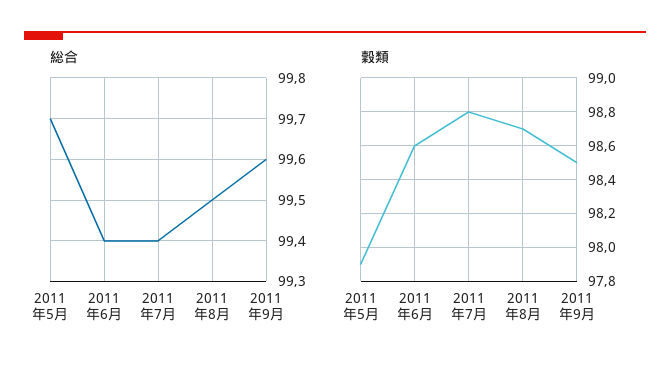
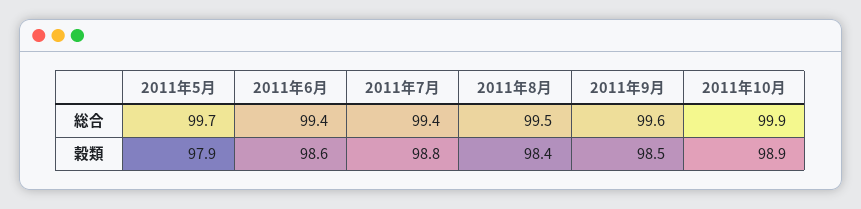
穀類, 2011年8月: 98.7 -> 98.4
総合, 2011年10月: none -> 99.9
穀類, 2011年10月: none -> 98.9

